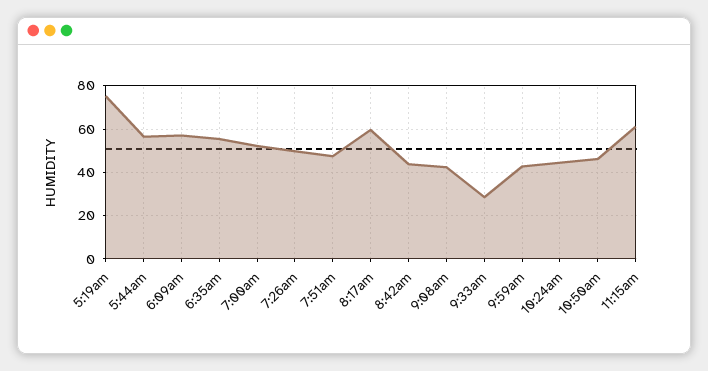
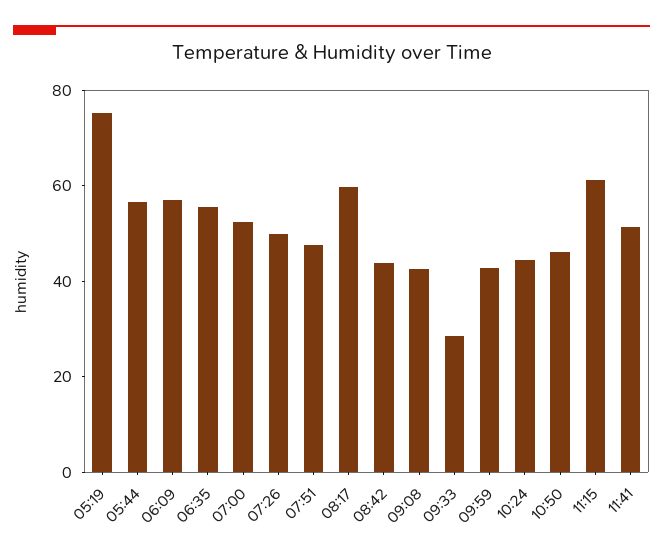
11:41: none -> 50

